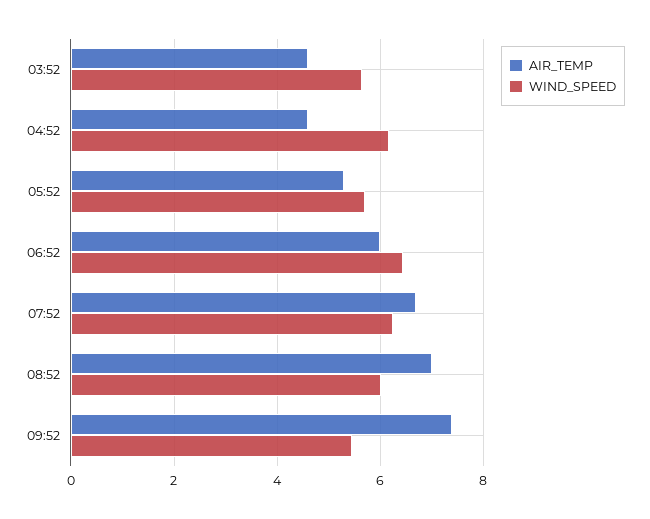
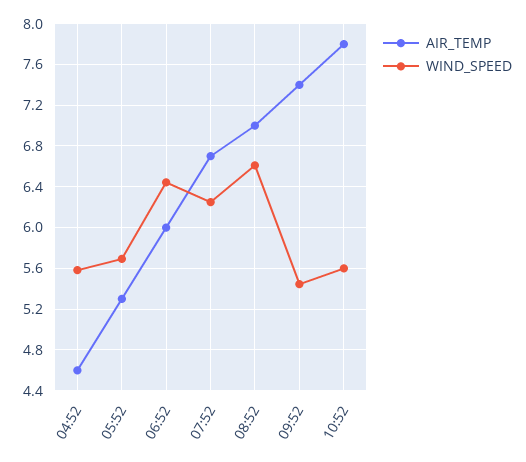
AIR_TEMP, 03:52: 4.6 -> none
WIND_SPEED, 03:52: 5.6 -> none
WIND_SPEED, 04:52: 6.2 -> 5.6
WIND_SPEED, 08:52: 6 -> 6.6
AIR_TEMP, 10:52: none -> 7.8
WIND_SPEED, 10:52: none -> 5.6

